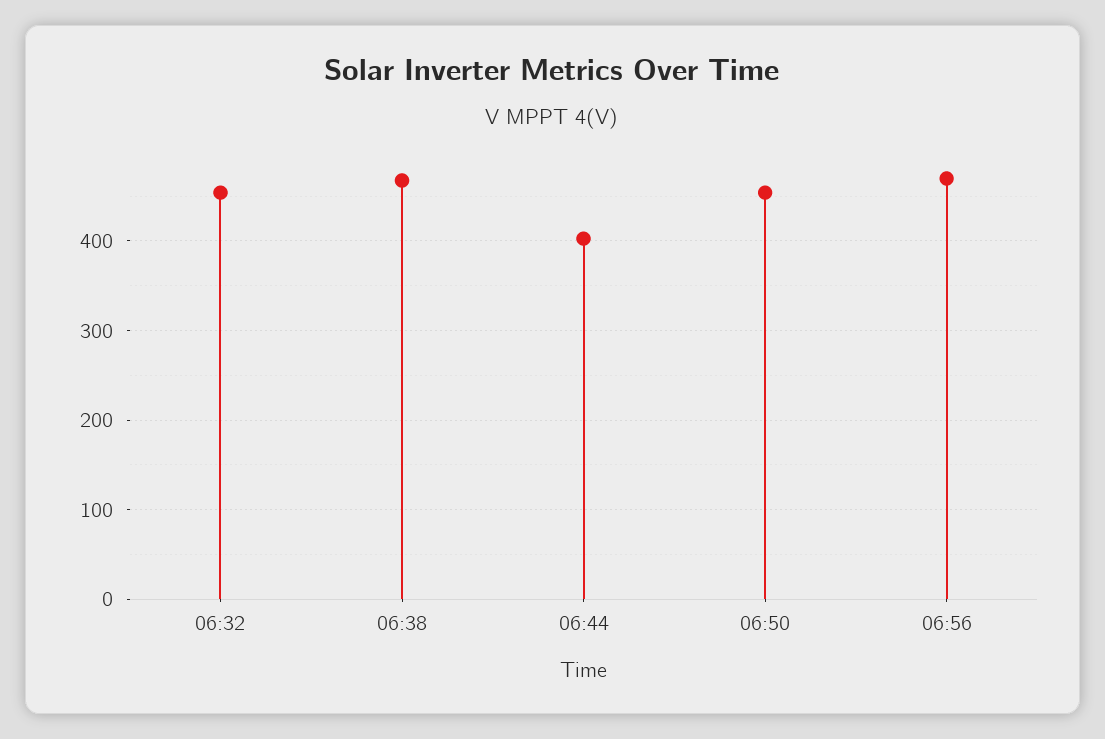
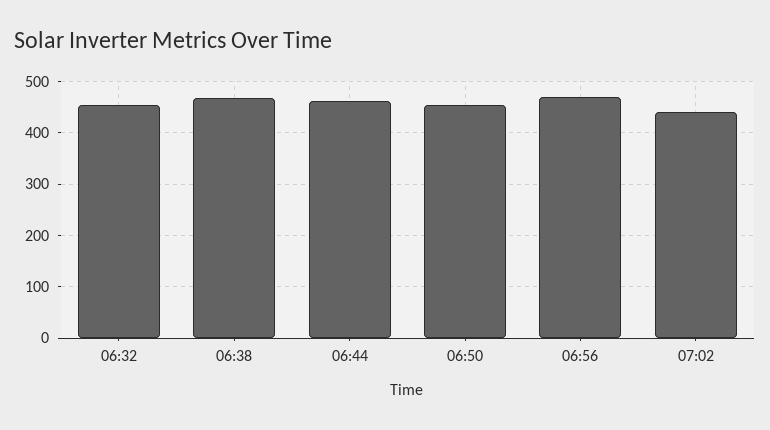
06:44: 400 -> 460
07:02: none -> 440

